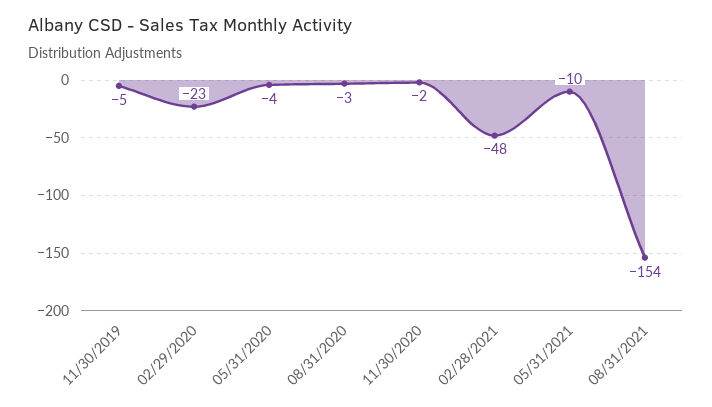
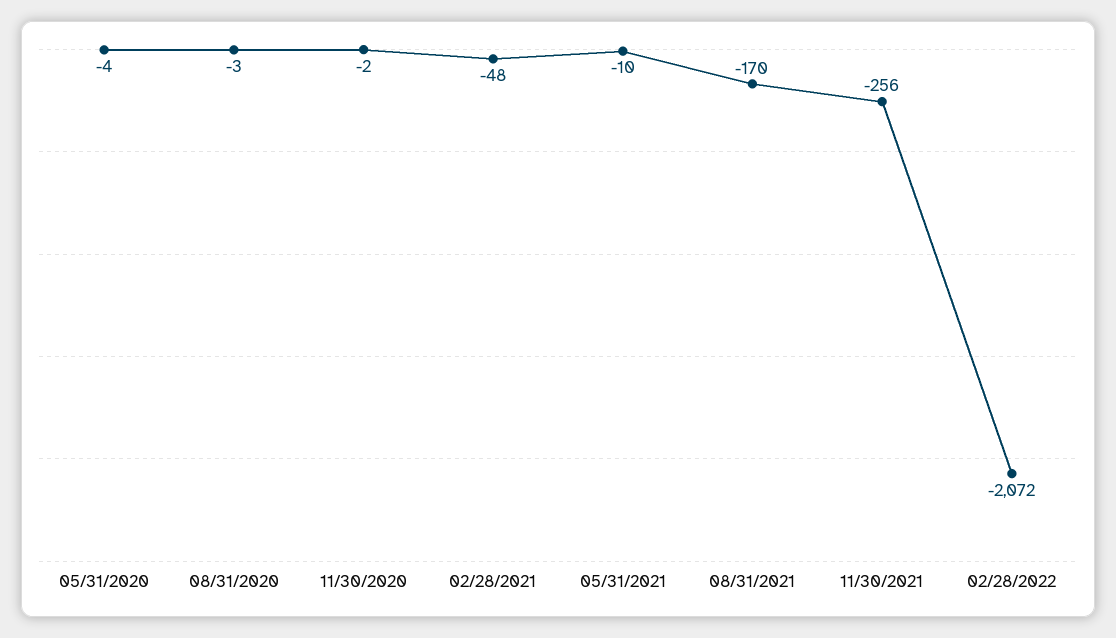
11/30/2019: -5 -> none
02/29/2020: -23 -> none
08/31/2021: -154 -> -170
11/30/2021: none -> -256
02/28/2022: none -> -2072

